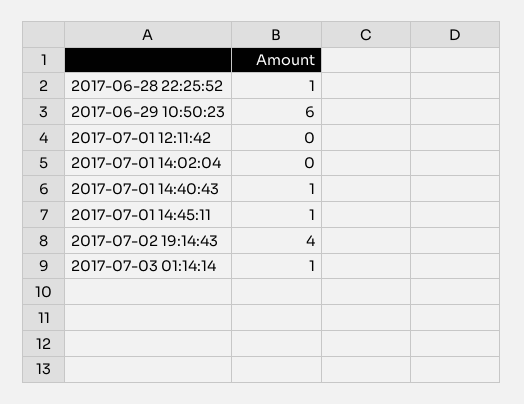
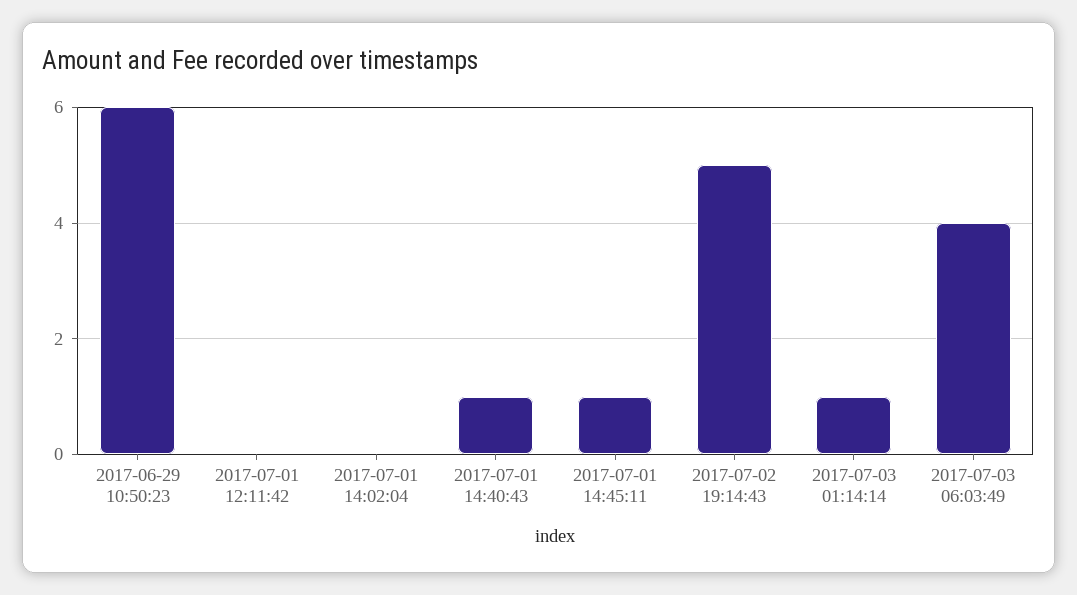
2017-06-28 22:25:52: 1 -> none
2017-07-02 19:14:43: 4 -> 5
2017-07-03 06:03:49: none -> 4

